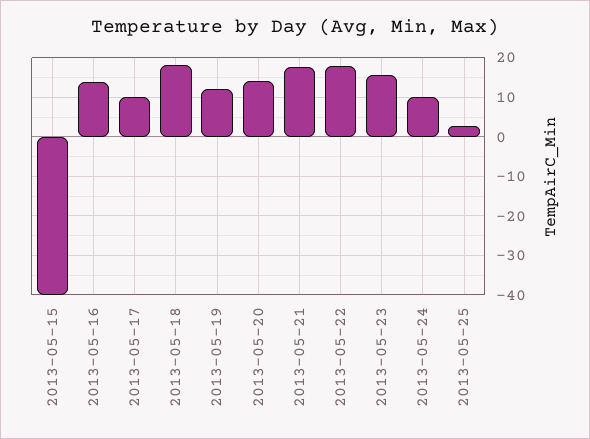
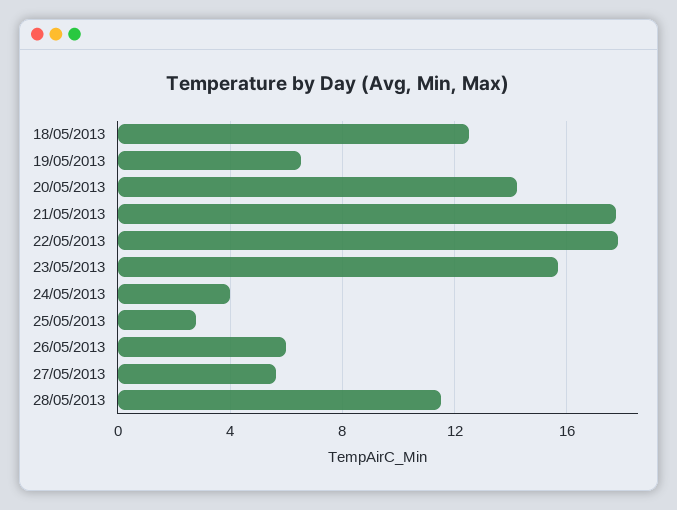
2013-05-15: -40 -> none
2013-05-16: 14 -> none
2013-05-17: 10 -> none
2013-05-18: 18 -> 12.5
2013-05-19: 12 -> 6.5
2013-05-24: 10 -> 4
26/05/2013: none -> 6
27/05/2013: none -> 5.5
28/05/2013: none -> 11.5

